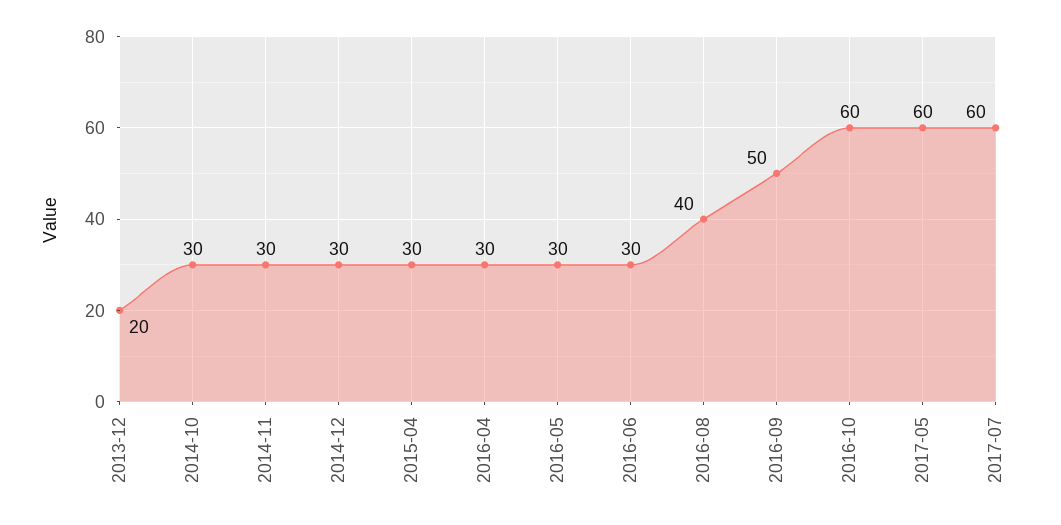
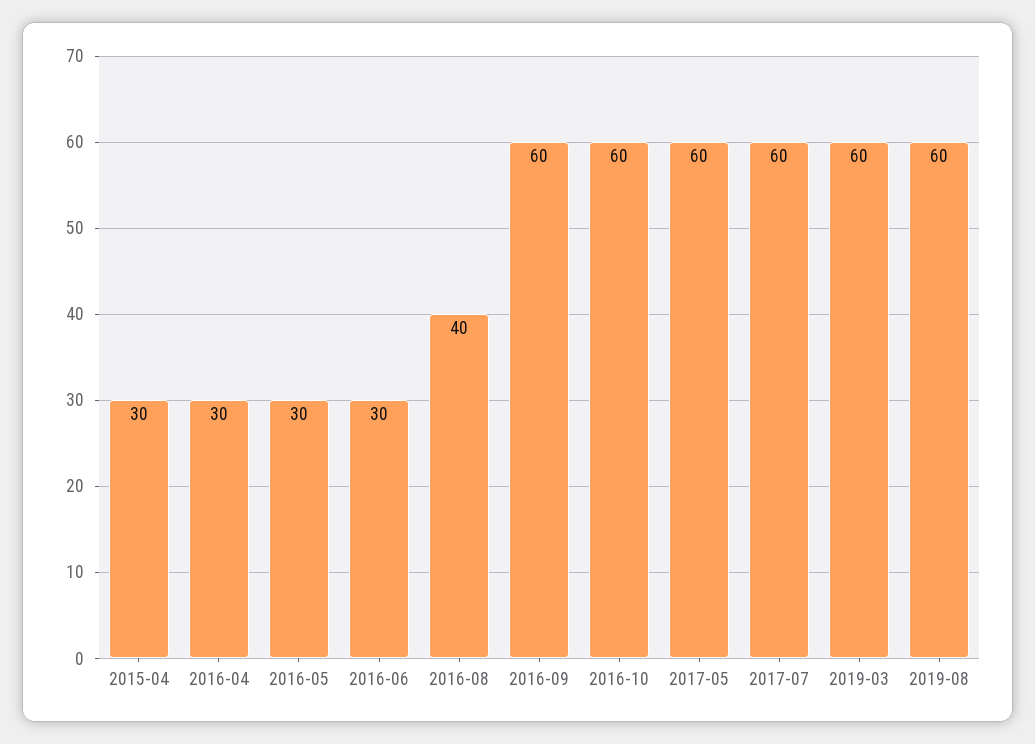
2013-12: 20 -> none
2014-10: 30 -> none
2014-11: 30 -> none
2014-12: 30 -> none
2016-09: 50 -> 60
2019-03: none -> 60
2019-08: none -> 60

